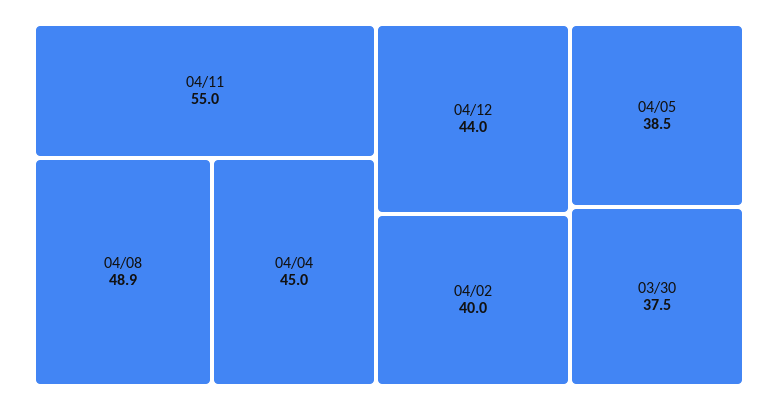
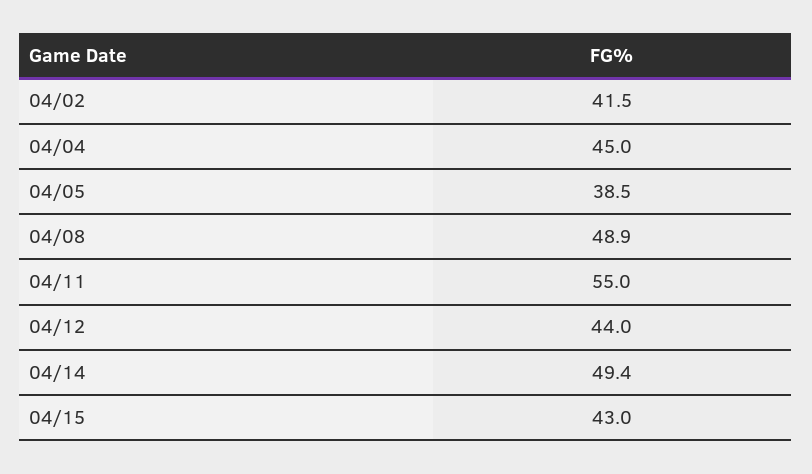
04/02: 40 -> 41.5
03/30: 37.5 -> none
04/14: none -> 49.4
04/15: none -> 43

